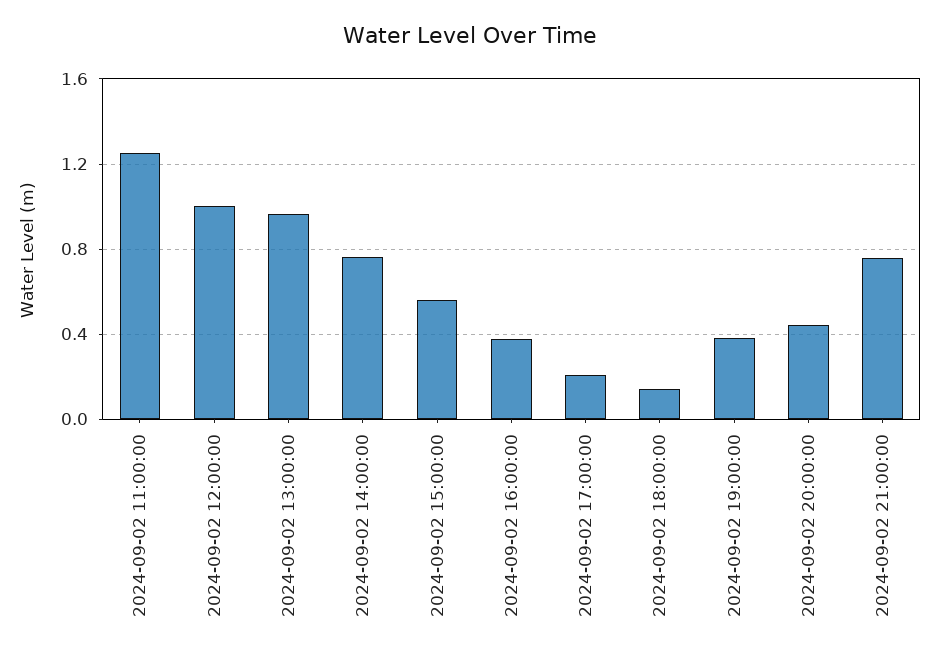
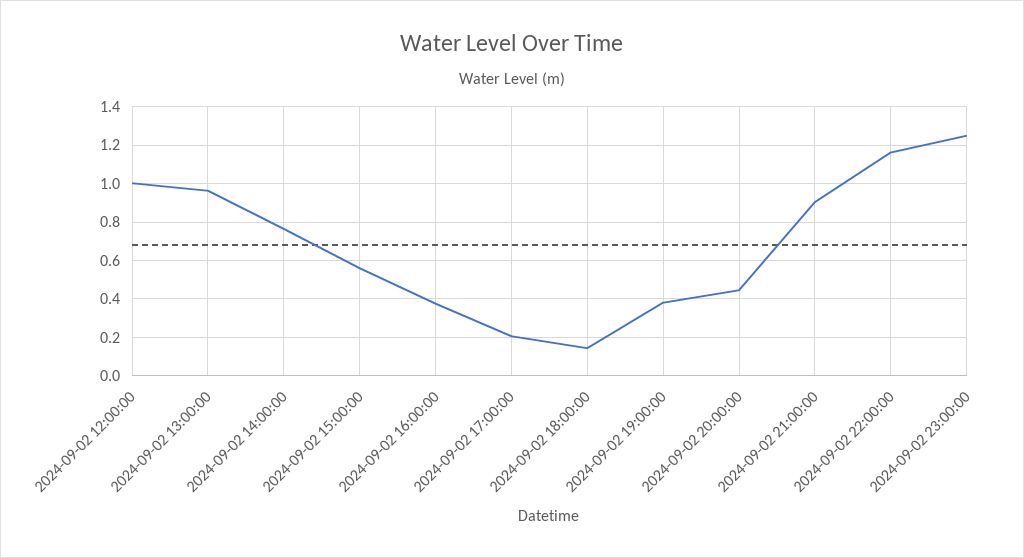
2024-09-02 11:00:00: 1.25 -> none
2024-09-02 21:00:00: 0.75 -> 0.9
2024-09-02 22:00:00: none -> 1.15
2024-09-02 23:00:00: none -> 1.25

